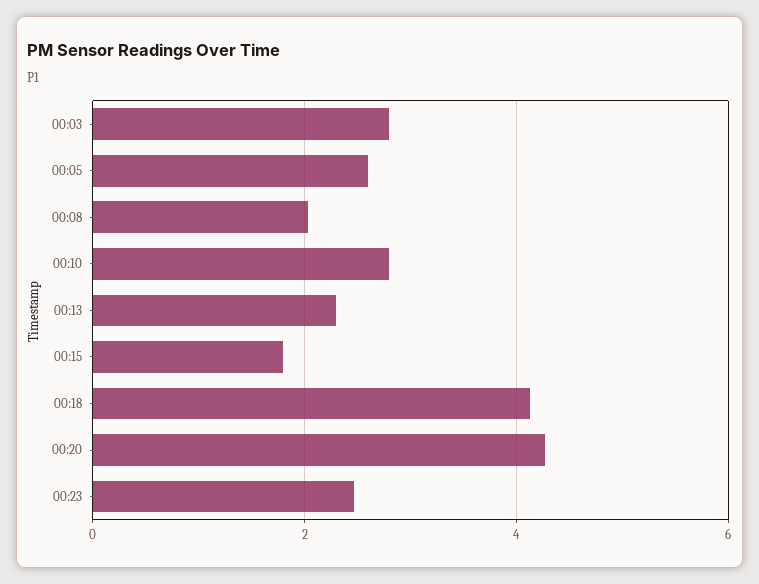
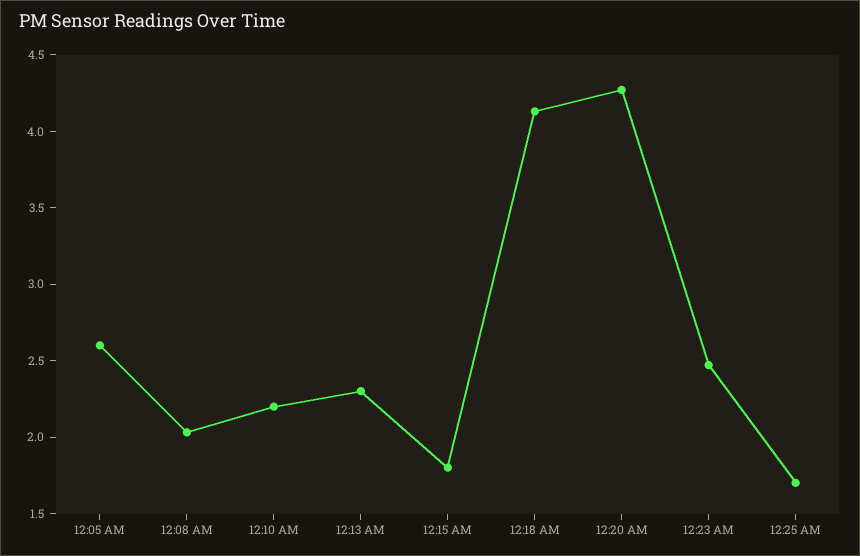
00:03: 2.8 -> none
00:10: 2.8 -> 2.2
12:25 AM: none -> 1.7

